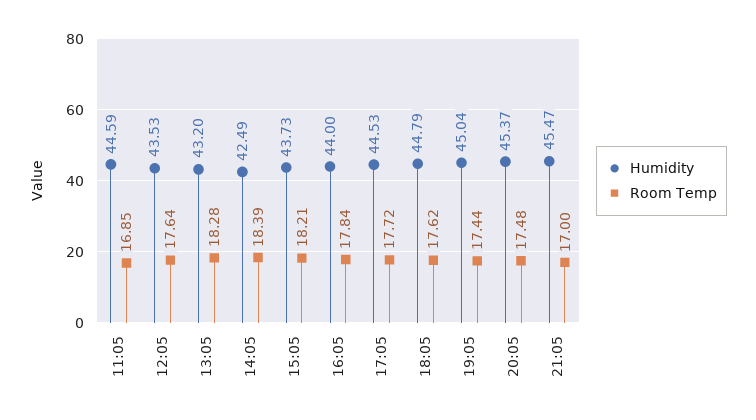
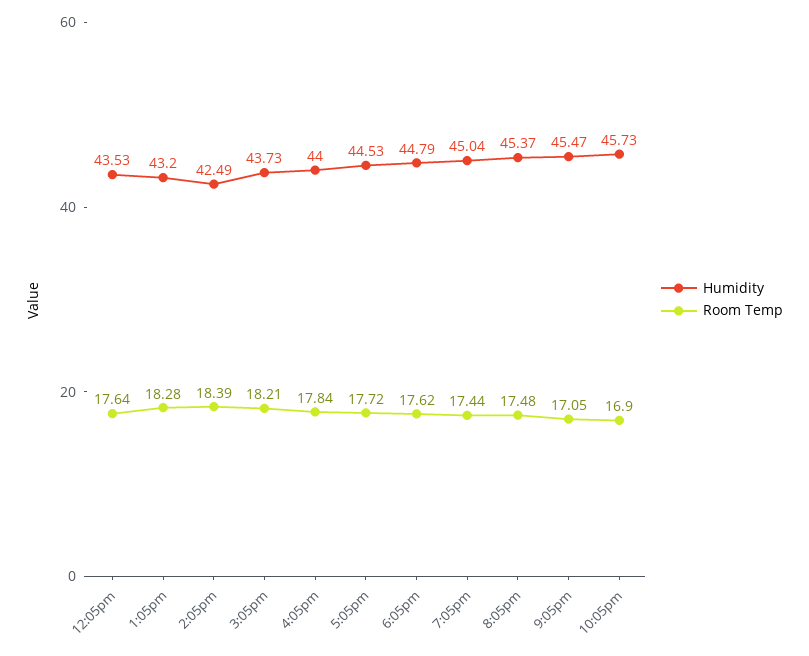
Humidity, 11:05: 44.59 -> none
Room Temp, 11:05: 16.85 -> none
Room Temp, 21:05: 17 -> 17.05
Humidity, 10:05pm: none -> 45.73
Room Temp, 10:05pm: none -> 16.9

